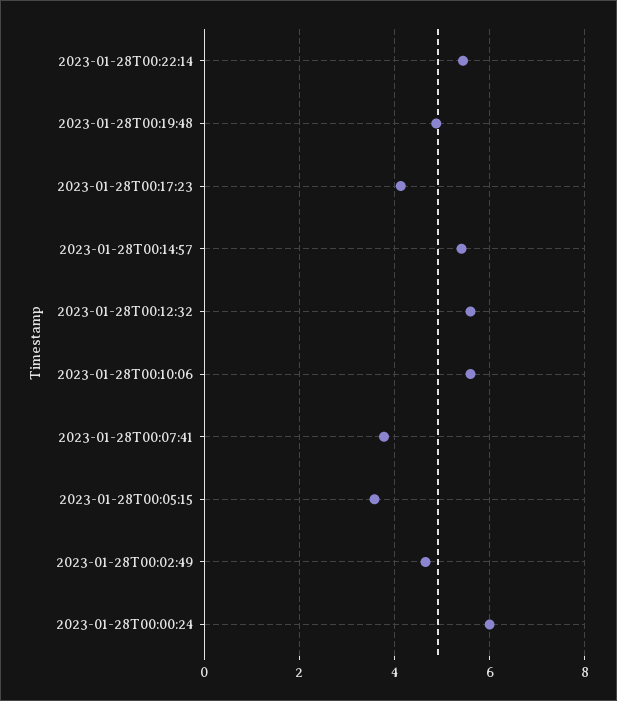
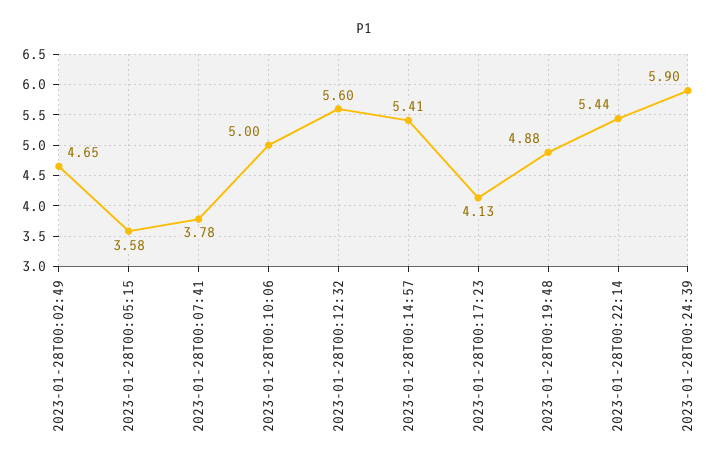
2023-01-28T00:10:06: 5.6 -> 5
2023-01-28T00:00:24: 6 -> none
2023-01-28T00:24:39: none -> 5.9

